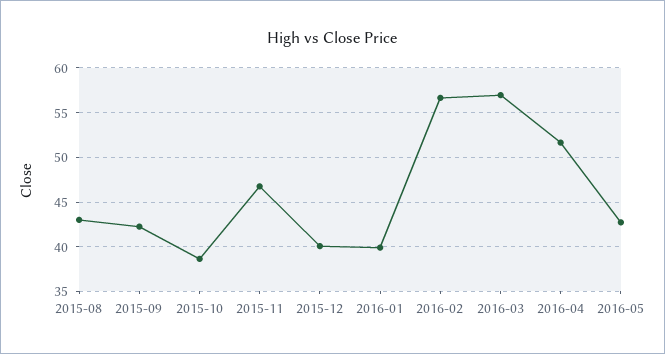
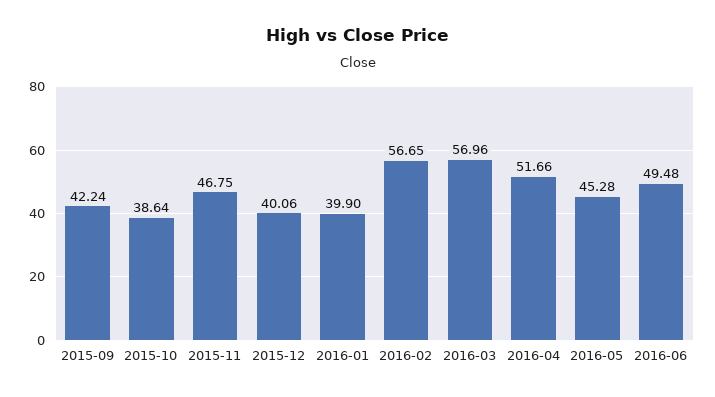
2015-08: 43 -> none
2016-05: 43 -> 45.28
2016-06: none -> 49.48

